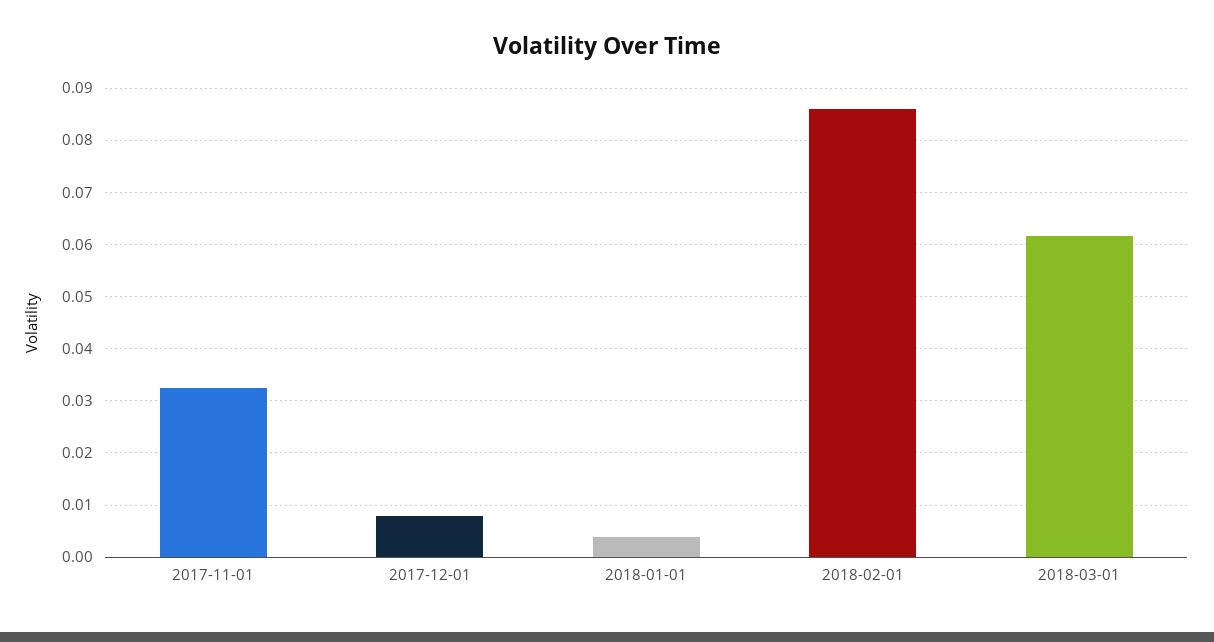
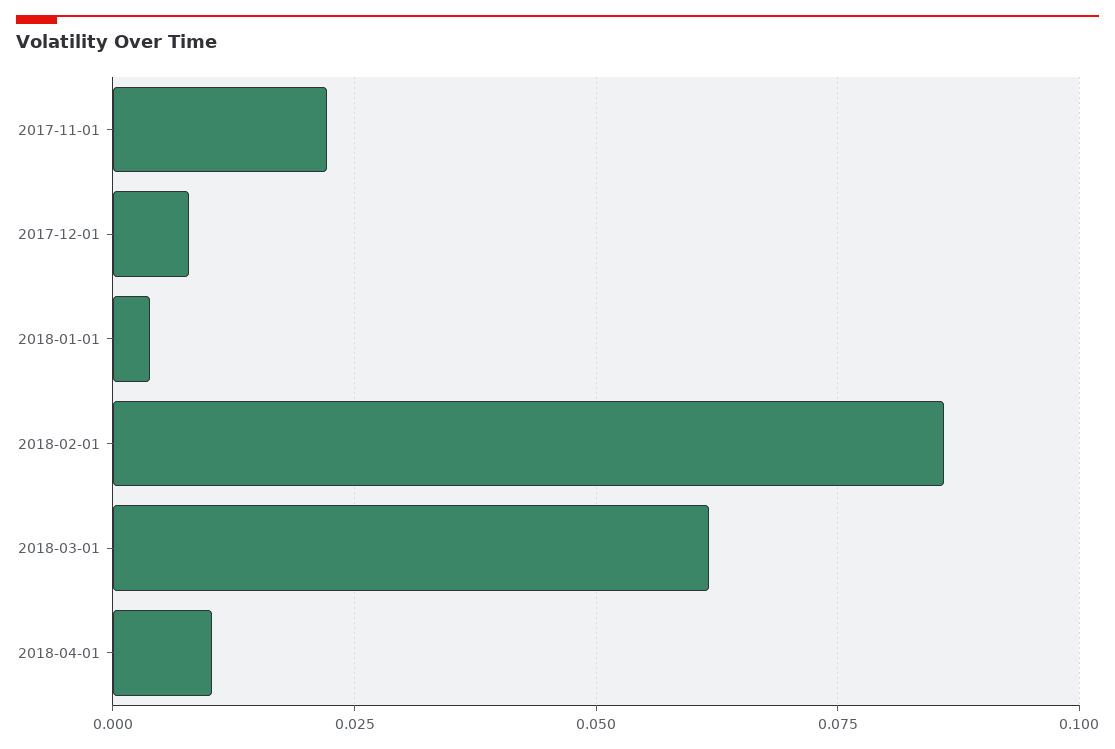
2017-11-01: 0.032 -> 0.0225
2018-04-01: none -> 0.01

